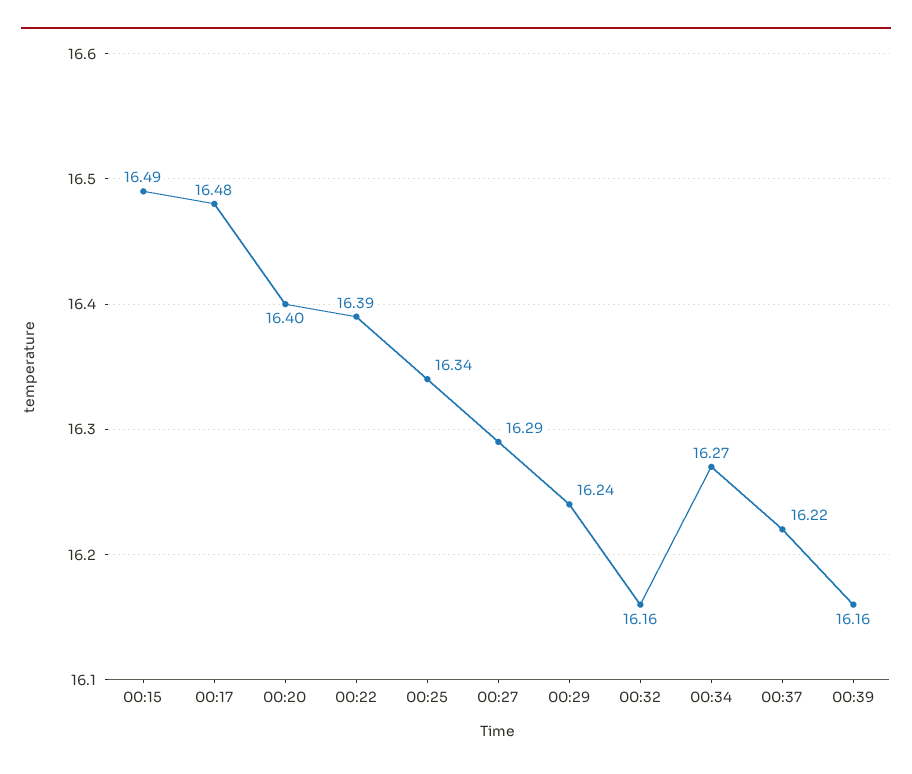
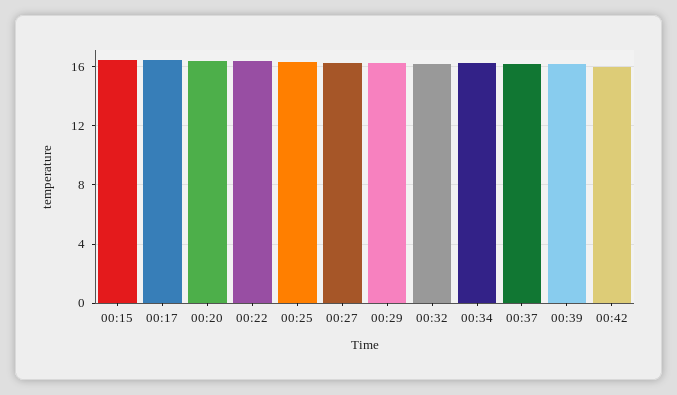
00:42: none -> 16

